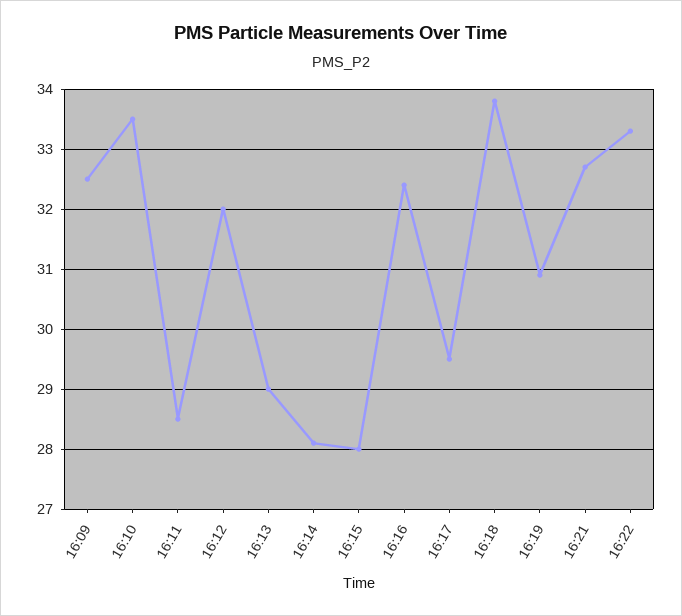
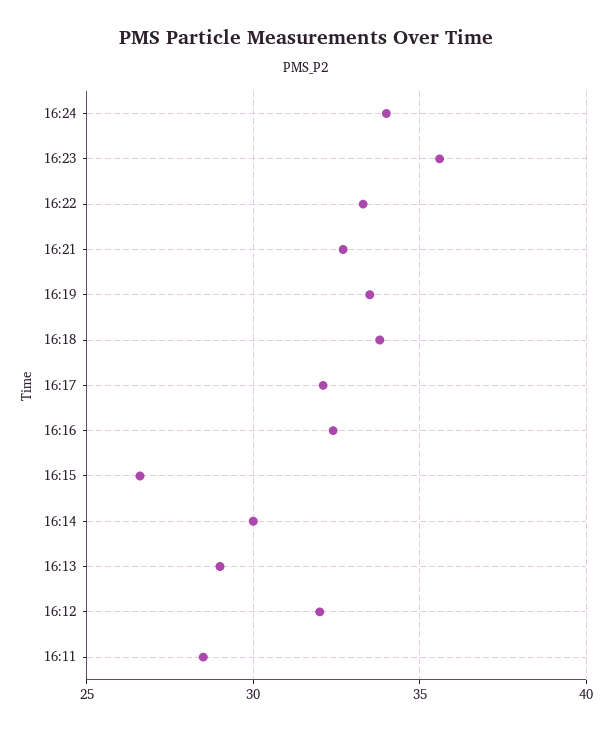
16:09: 32.5 -> none
16:10: 33.5 -> none
16:14: 28.1 -> 30
16:15: 28 -> 26.5
16:17: 29.5 -> 32
16:19: 30.9 -> 33.5
16:24: none -> 34
16:23: none -> 35.5

